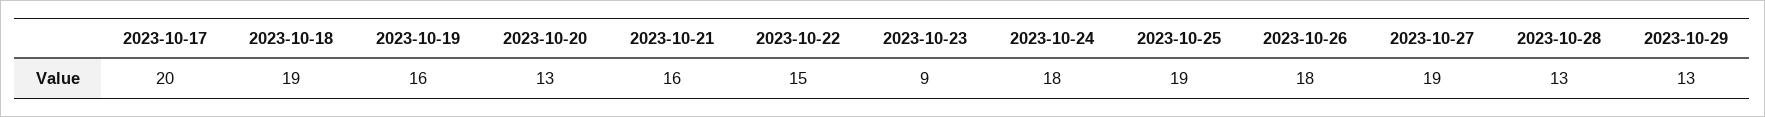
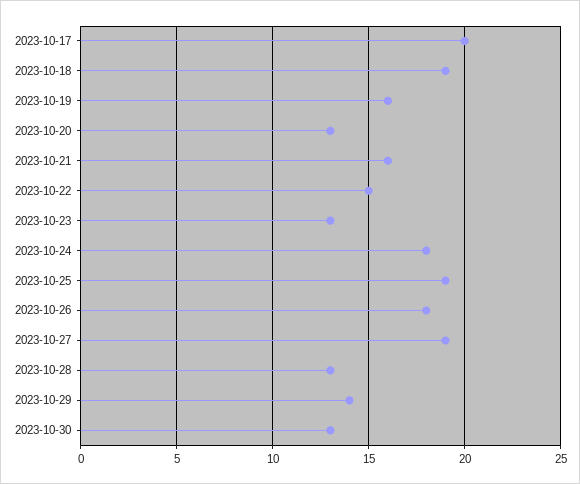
2023-10-23: 9 -> 13
2023-10-29: 13 -> 14
2023-10-30: none -> 13

